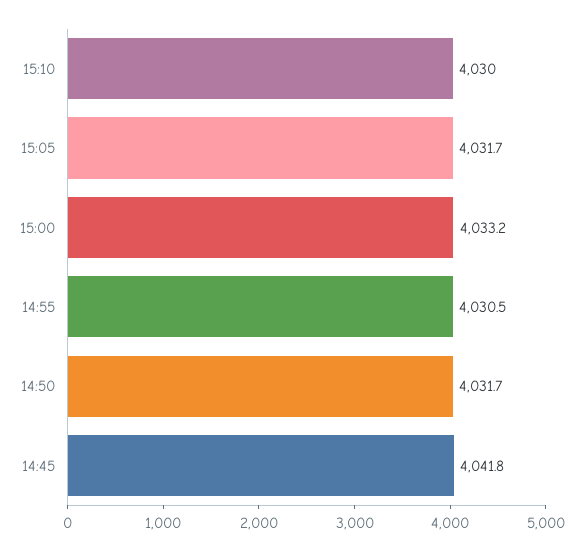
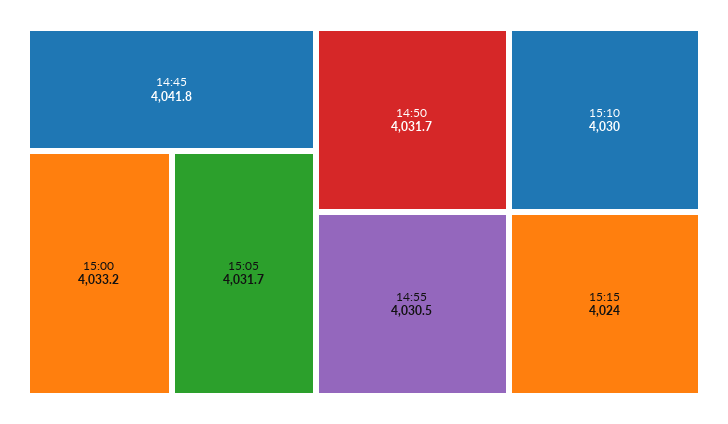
15:15: none -> 4024

